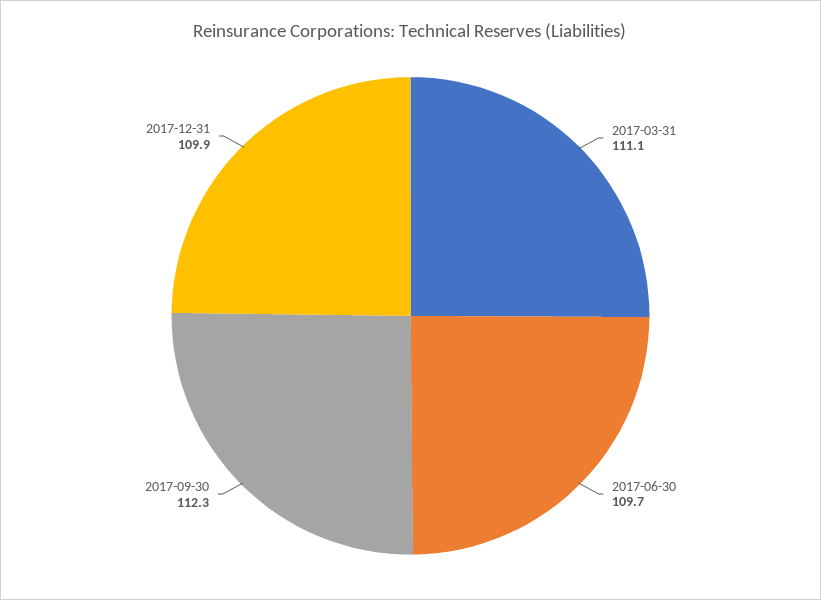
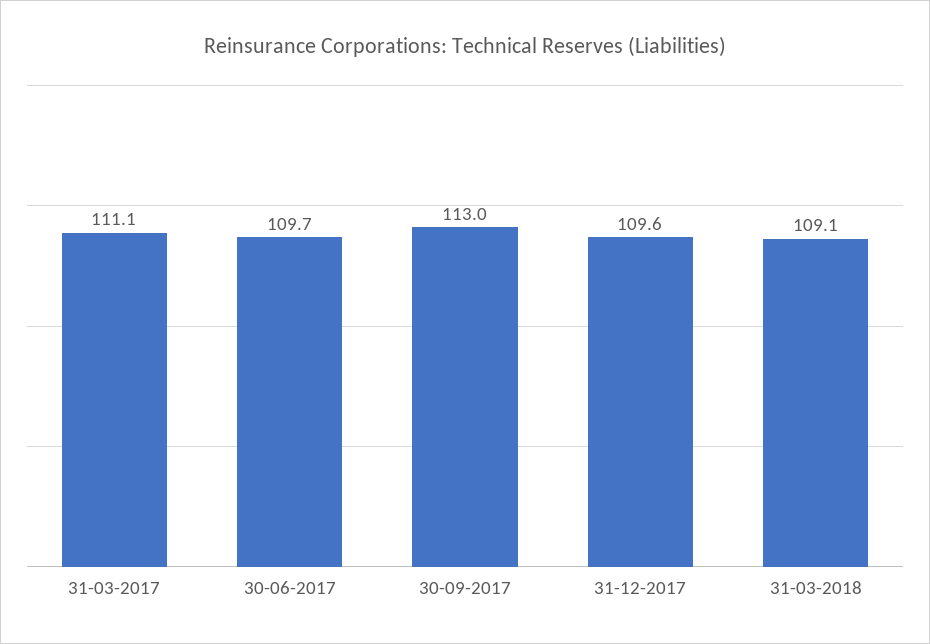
2017-09-30: 112.3 -> 113
2017-12-31: 109.9 -> 109.6
31-03-2018: none -> 109.1

